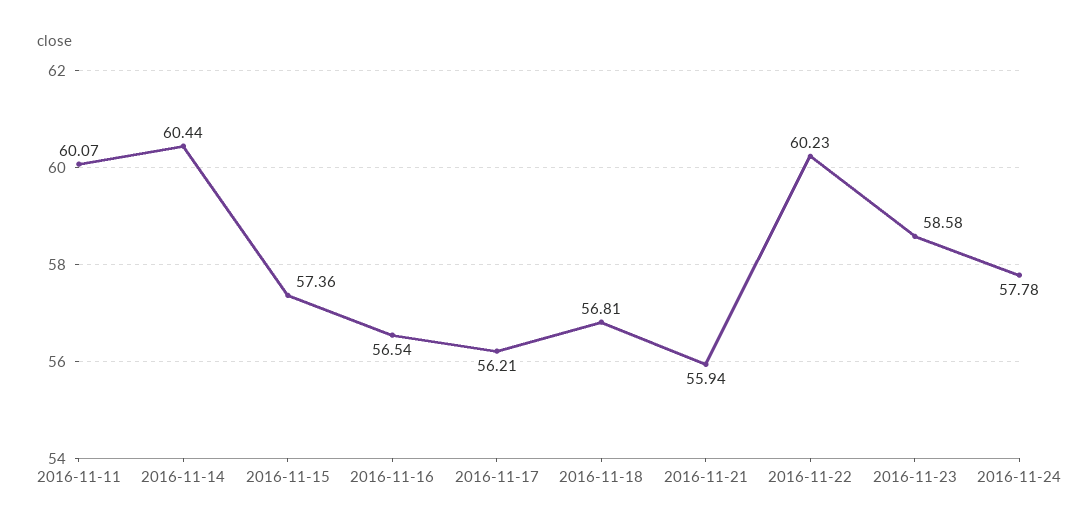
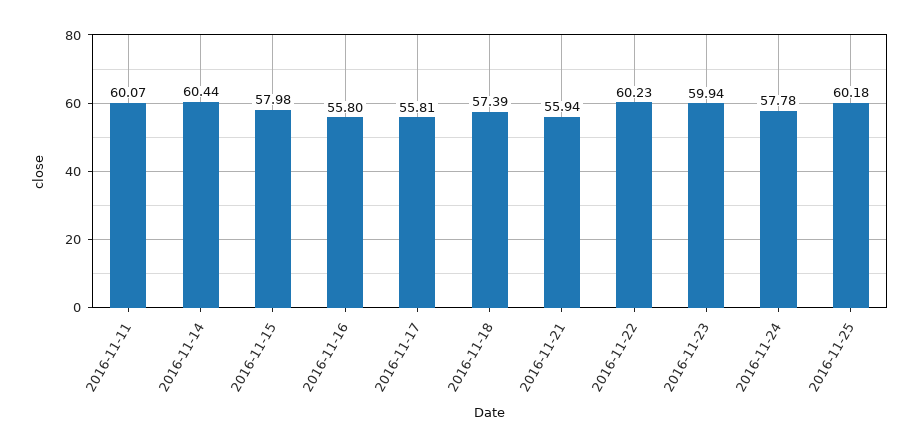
2016-11-15: 57.36 -> 57.98
2016-11-16: 56.54 -> 55.8
2016-11-17: 56.21 -> 55.81
2016-11-18: 56.81 -> 57.39
2016-11-23: 58.58 -> 59.94
2016-11-25: none -> 60.18

